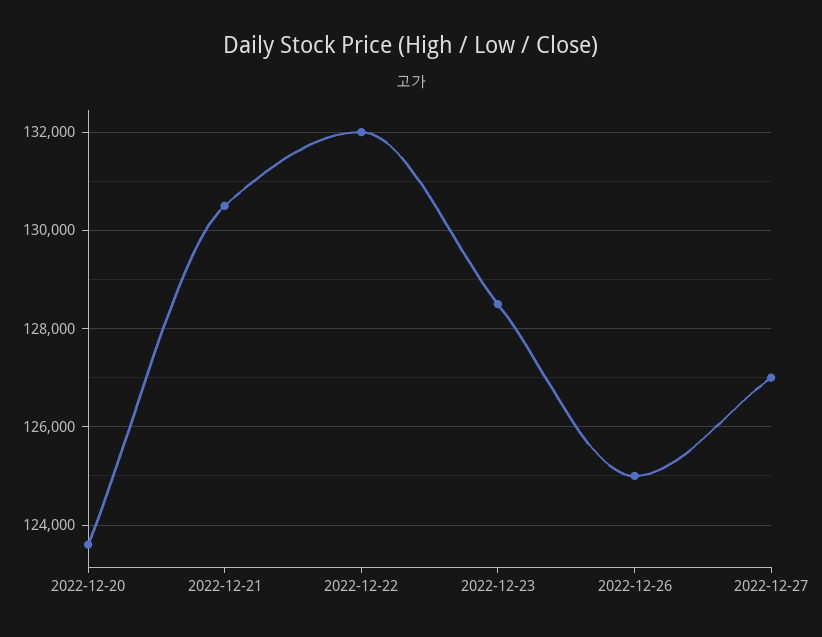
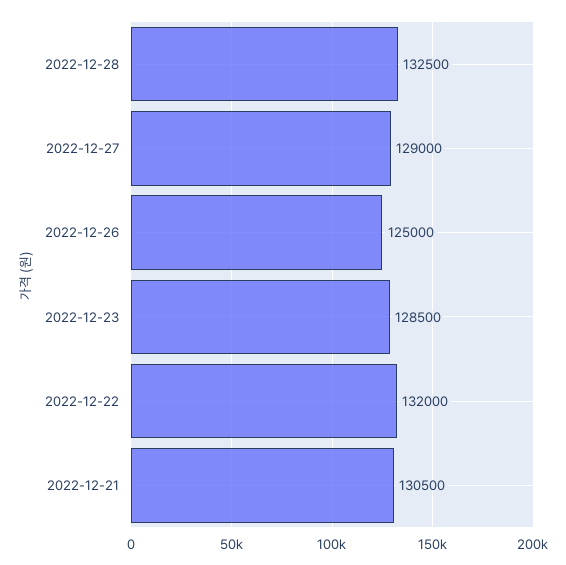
2022-12-20: 123600 -> none
2022-12-27: 127000 -> 129000
2022-12-28: none -> 132500

